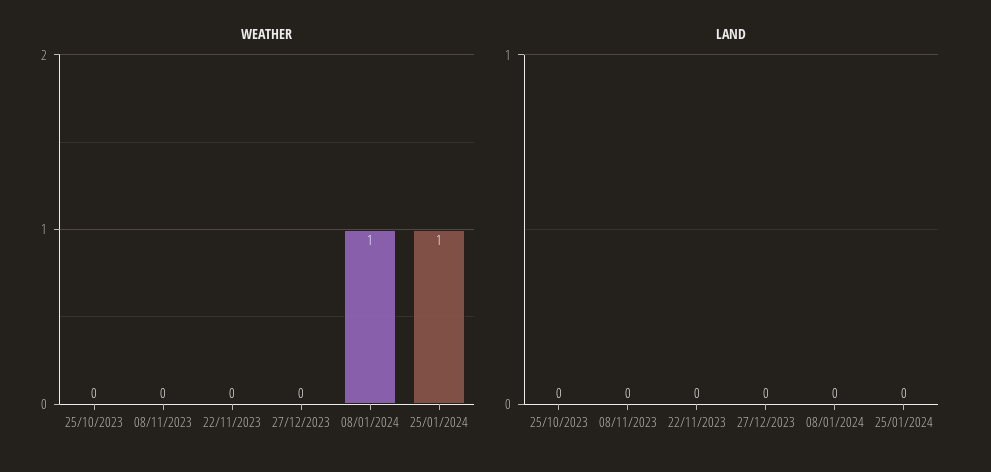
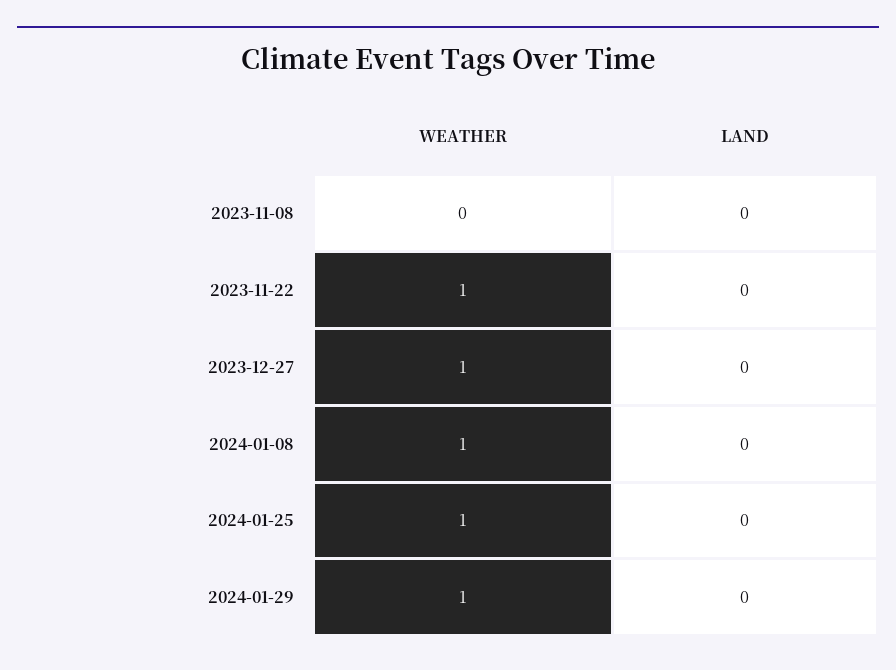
WEATHER, 25/10/2023: 0 -> none
WEATHER, 22/11/2023: 0 -> 1
WEATHER, 27/12/2023: 0 -> 1
LAND, 25/10/2023: 0 -> none
WEATHER, 2024-01-29: none -> 1
LAND, 2024-01-29: none -> 0

